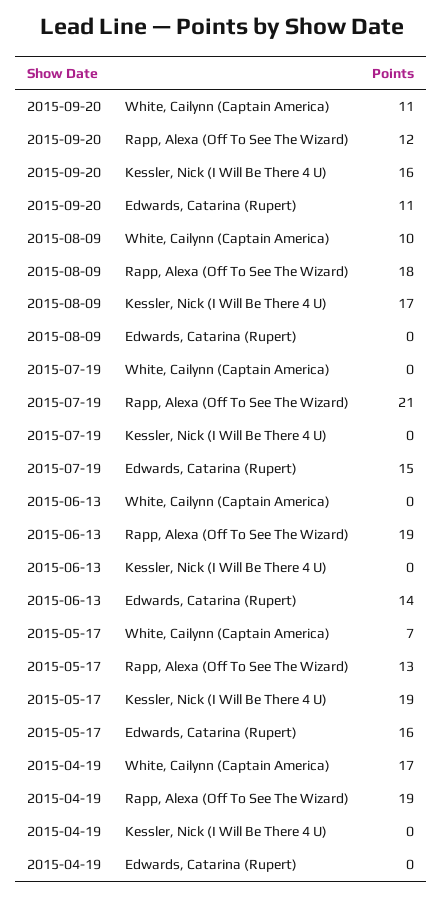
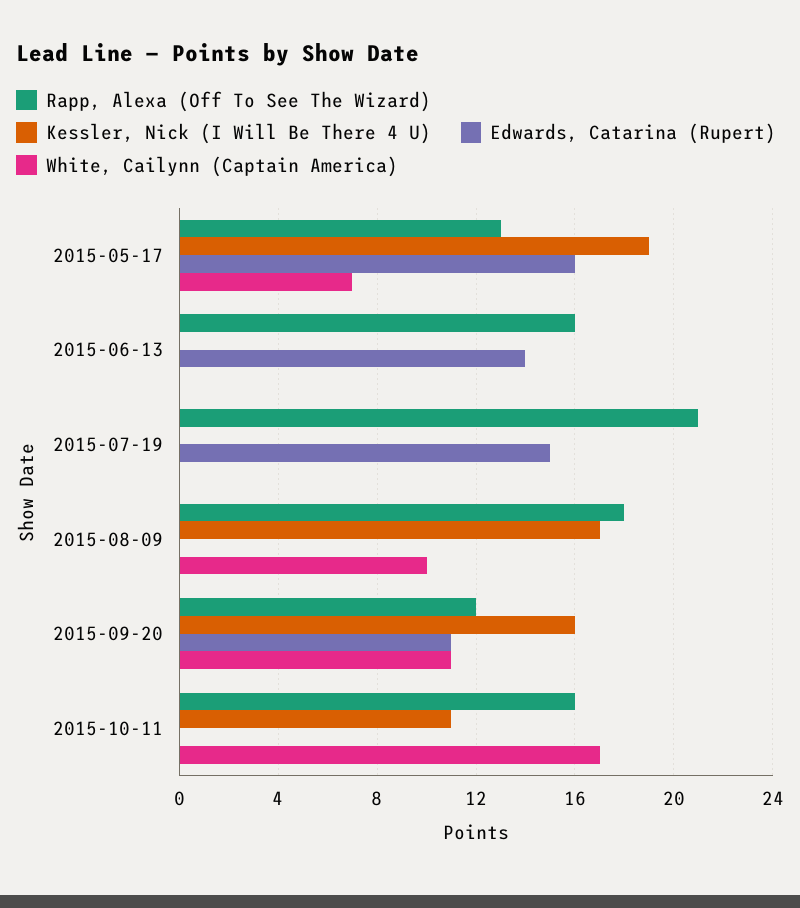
Rapp, Alexa (Off To See The Wizard), 2015-06-13: 19 -> 16
White, Cailynn (Captain America), 2015-04-19: 17 -> none
Rapp, Alexa (Off To See The Wizard), 2015-04-19: 19 -> none
Kessler, Nick (I Will Be There 4 U), 2015-04-19: 0 -> none
Edwards, Catarina (Rupert), 2015-04-19: 0 -> none
Rapp, Alexa (Off To See The Wizard), 2015-10-11: none -> 16
Kessler, Nick (I Will Be There 4 U), 2015-10-11: none -> 11
Edwards, Catarina (Rupert), 2015-10-11: none -> 0
White, Cailynn (Captain America), 2015-10-11: none -> 17

